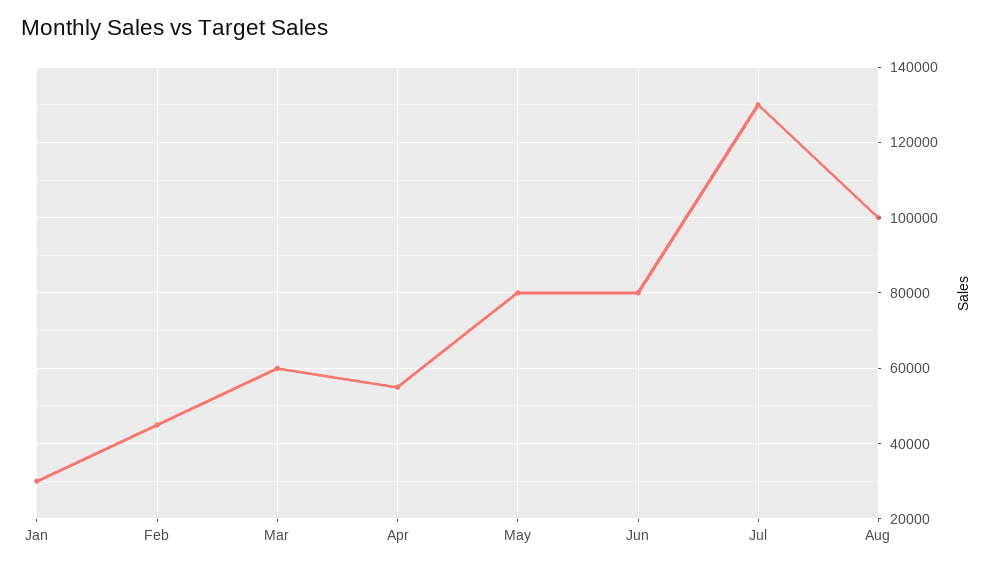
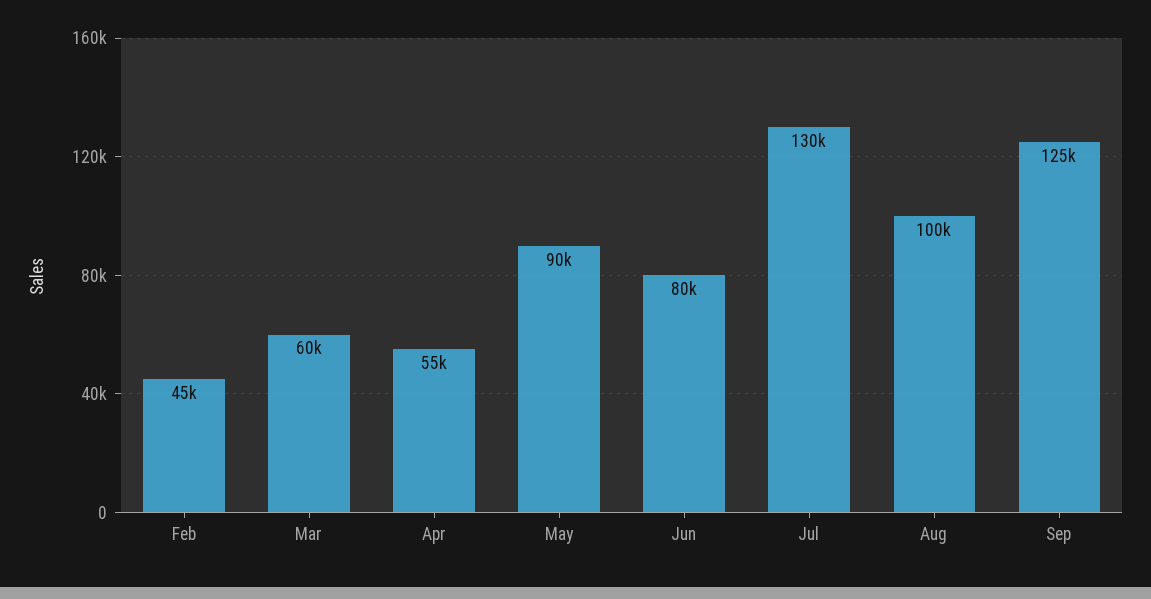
Jan: 30000 -> none
May: 80000 -> 90000
Sep: none -> 125000

